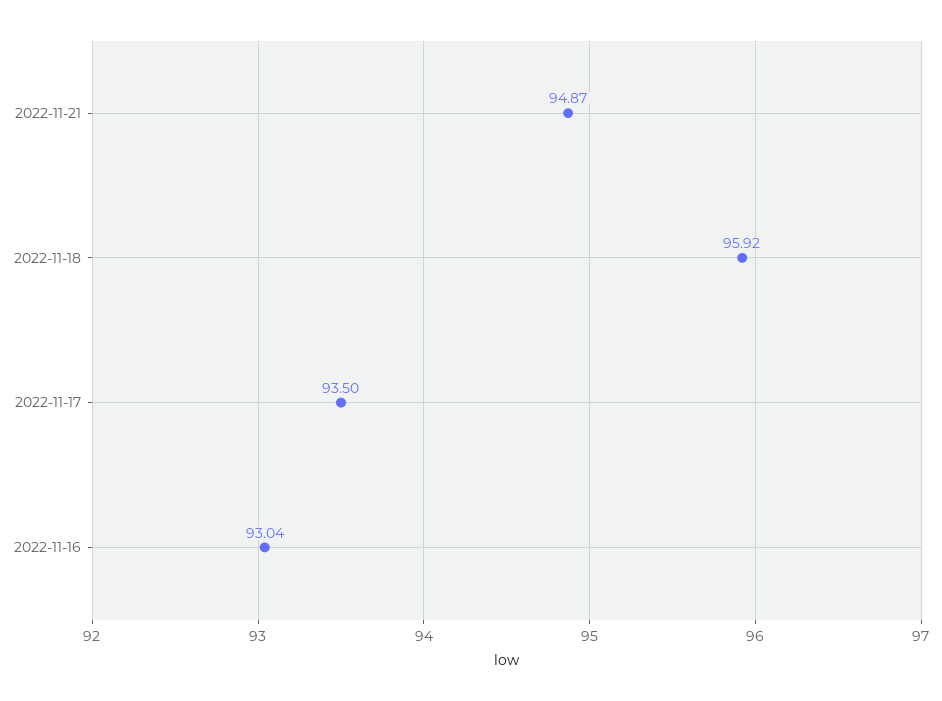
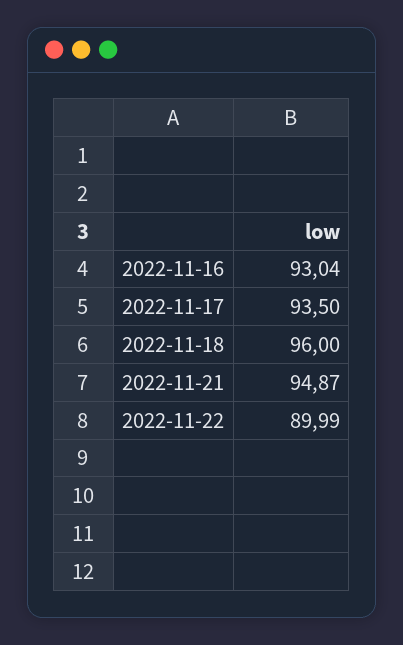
2022-11-18: 95.92 -> 96
2022-11-22: none -> 89.99

